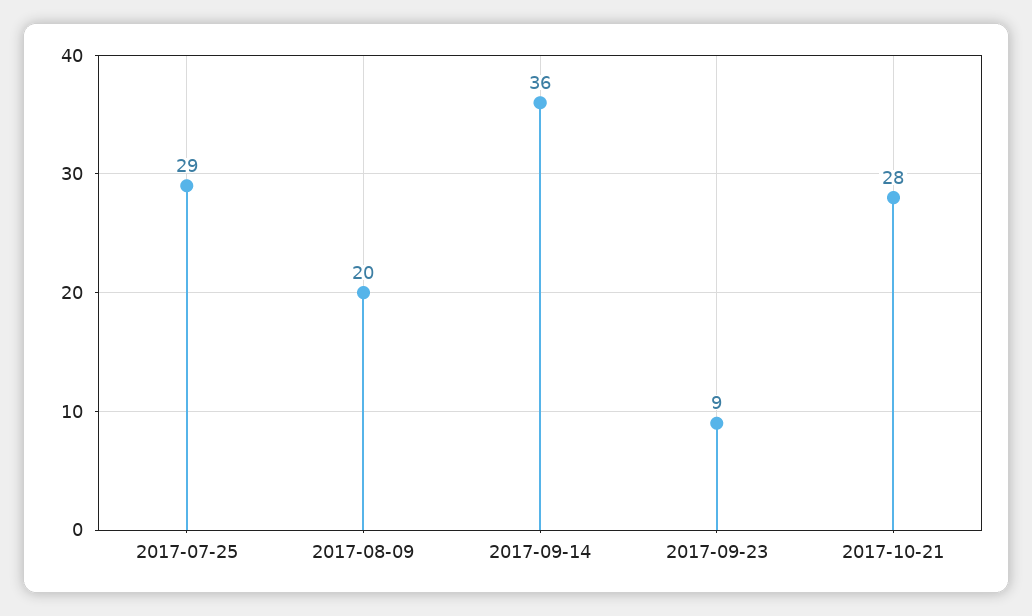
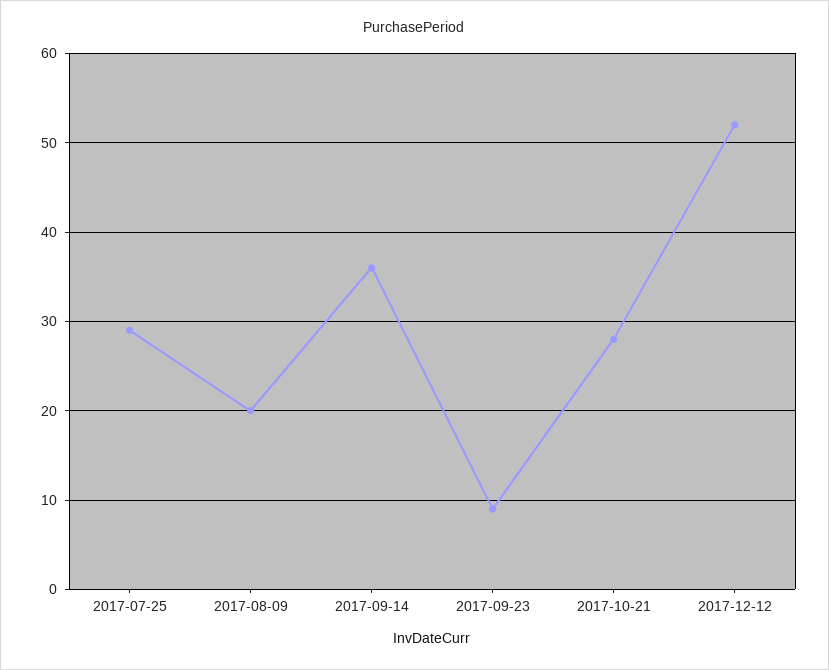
2017-12-12: none -> 52

